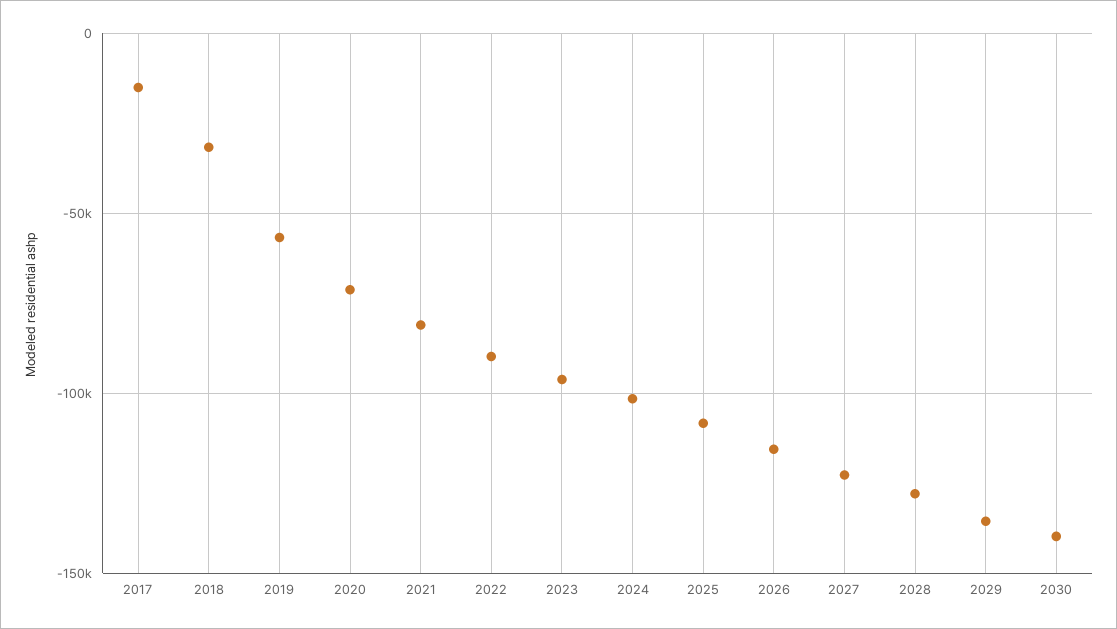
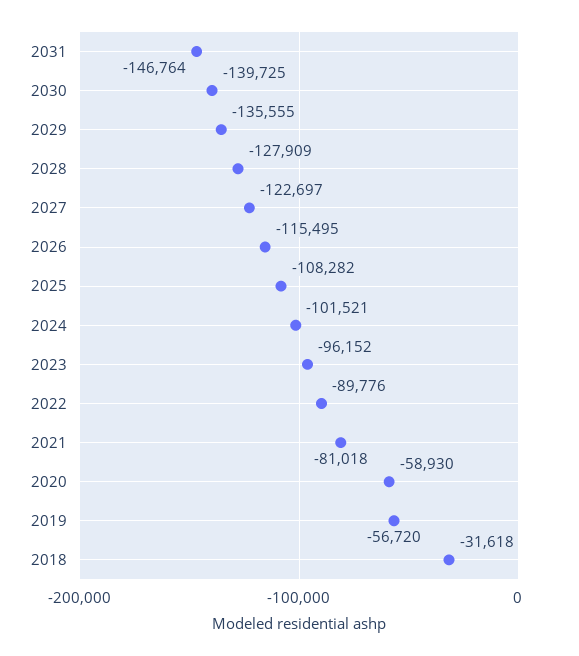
2017: -15000 -> none
2020: -70000 -> -58930
2031: none -> -146764

